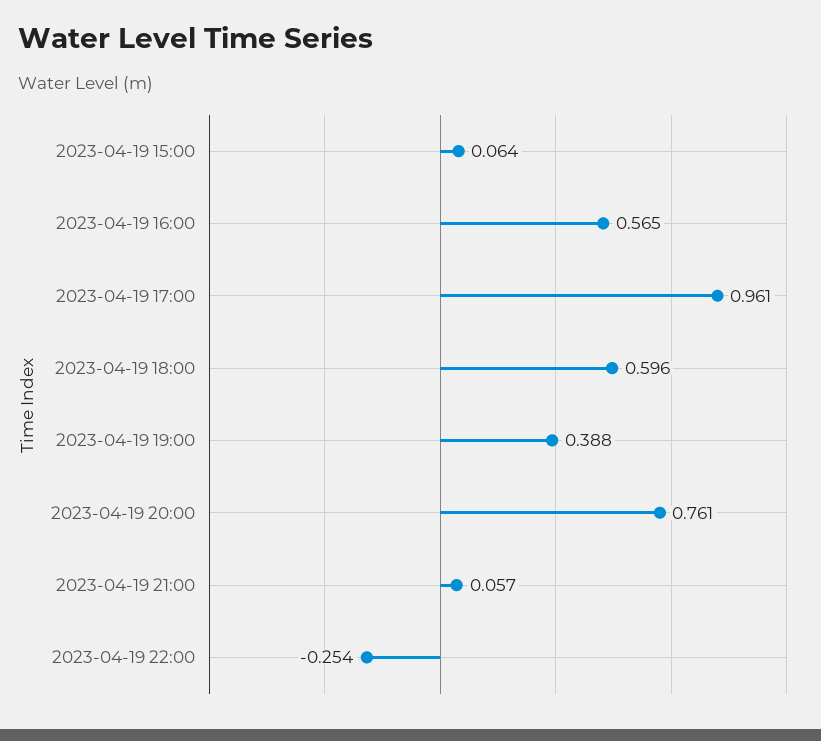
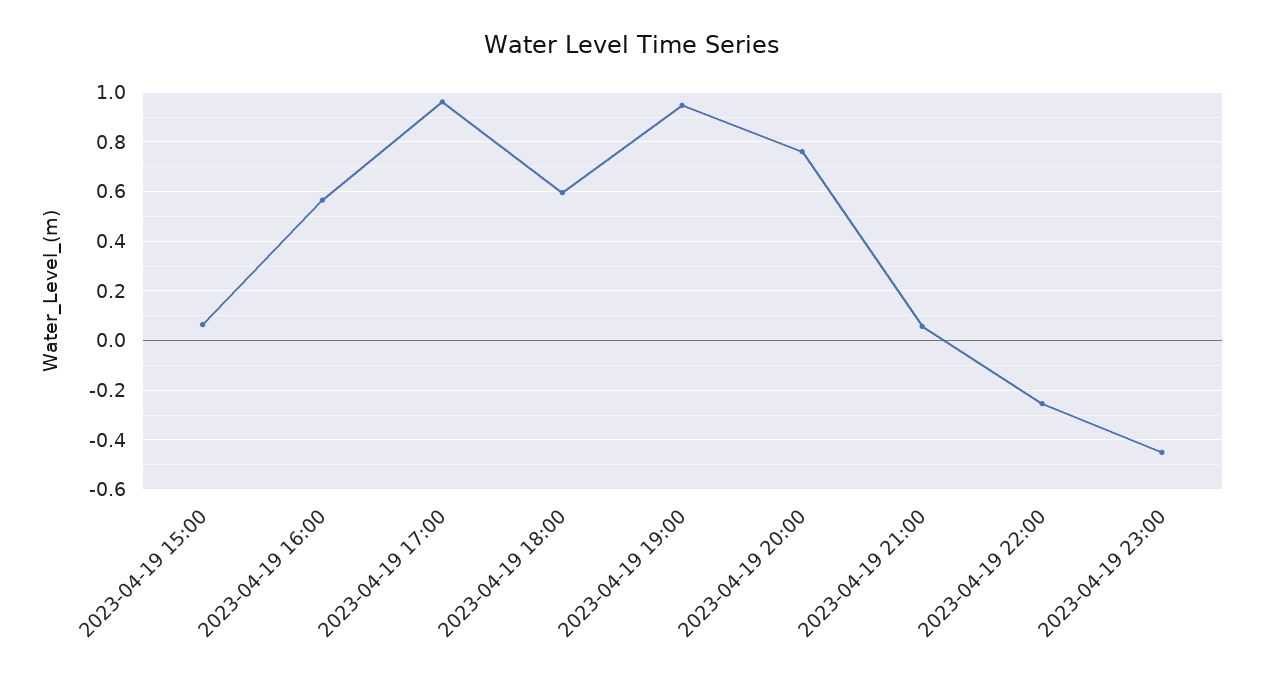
2023-04-19 19:00: 0.388 -> 0.95
2023-04-19 23:00: none -> -0.45

